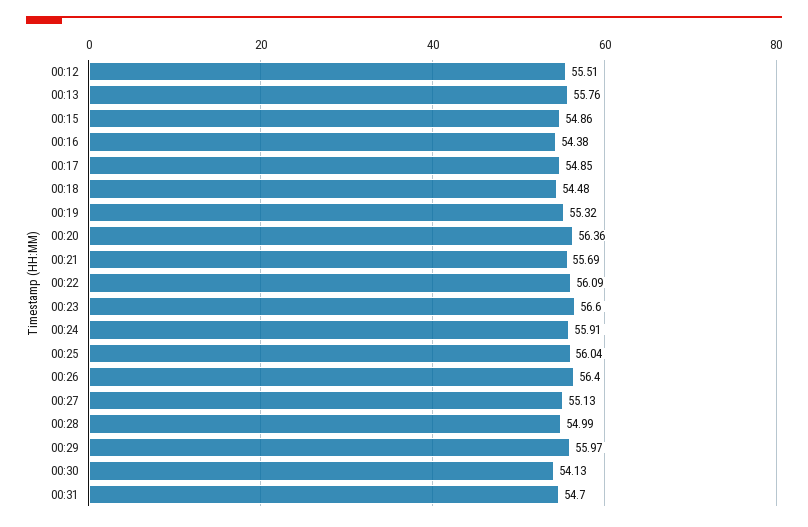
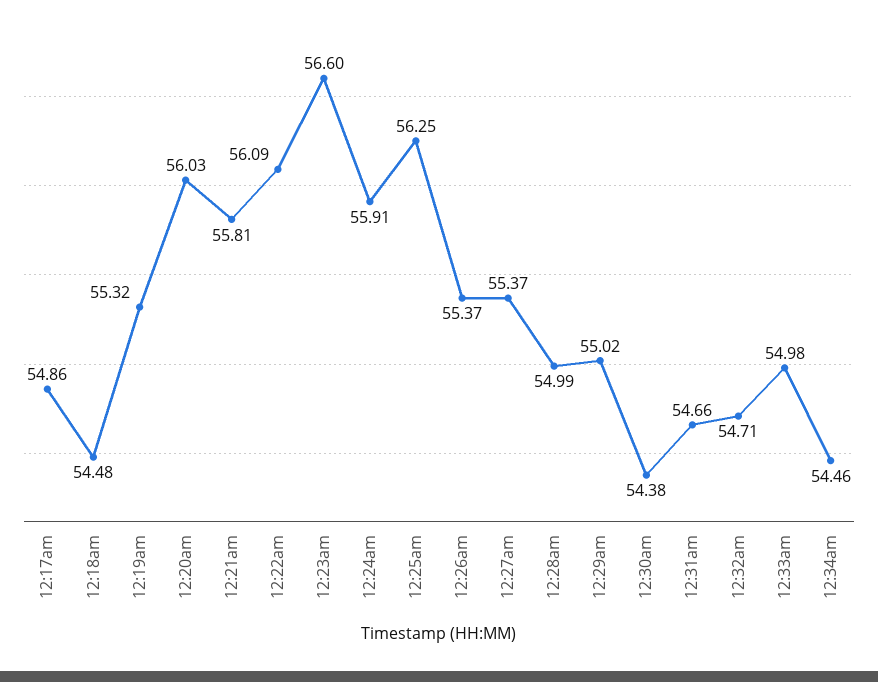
00:12: 55.51 -> none
00:13: 55.76 -> none
00:15: 54.86 -> none
00:16: 54.38 -> none
00:17: 54.85 -> 54.86
00:20: 56.36 -> 56.03
00:21: 55.69 -> 55.81
00:25: 56.04 -> 56.25
00:26: 56.4 -> 55.37
00:27: 55.13 -> 55.37
00:29: 55.97 -> 55.02
00:30: 54.13 -> 54.38
00:31: 54.7 -> 54.66
12:32am: none -> 54.71
12:33am: none -> 54.98
12:34am: none -> 54.46

